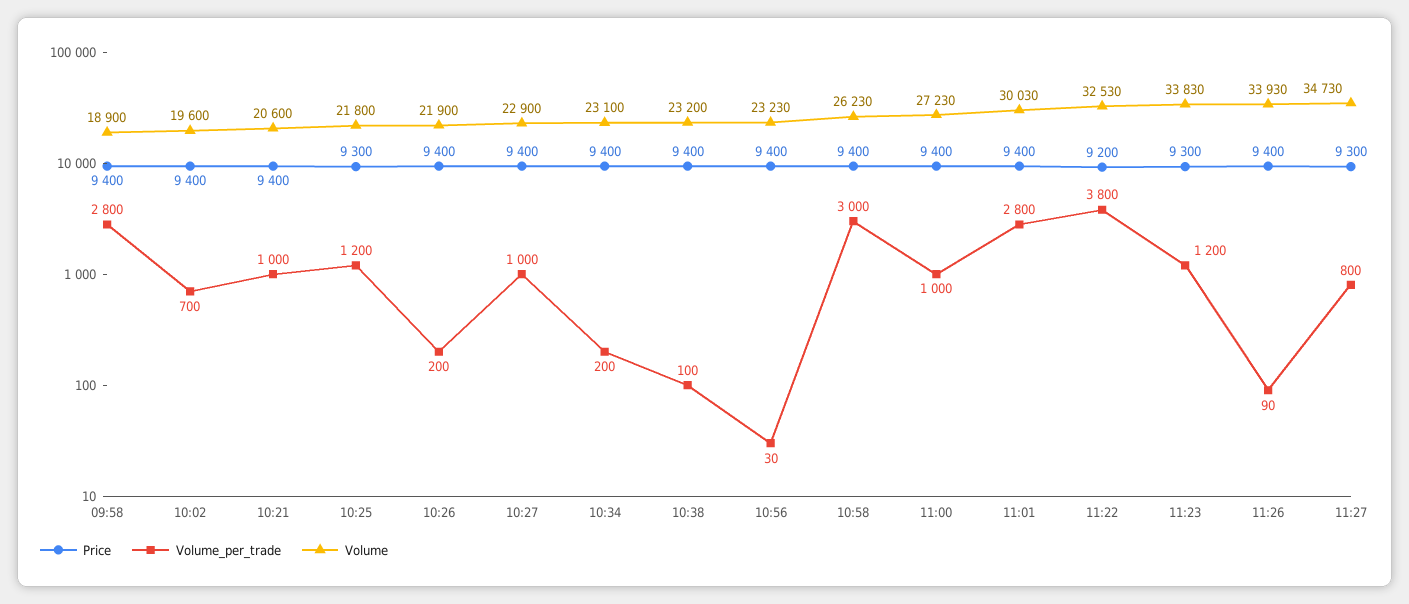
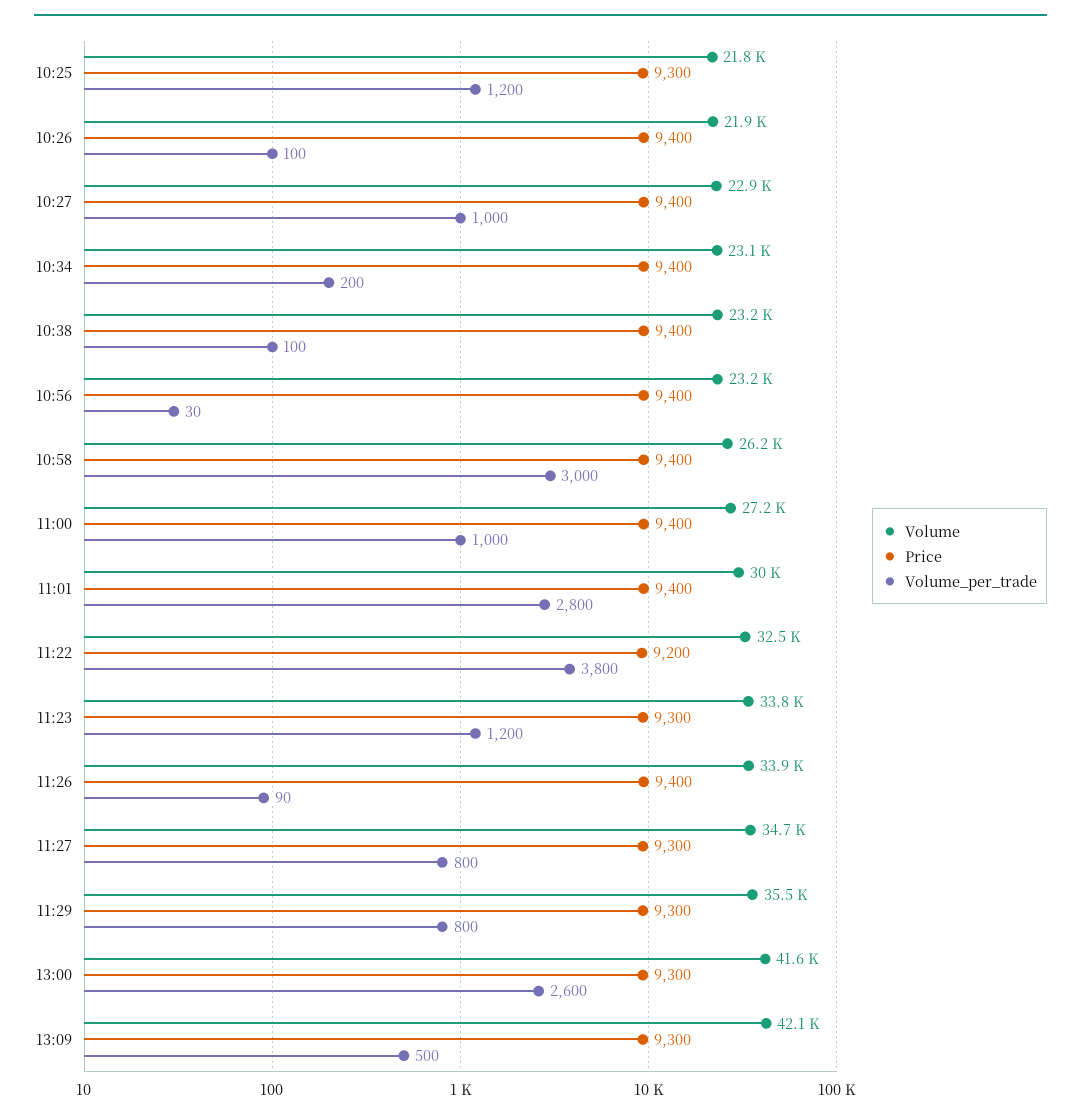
Price, 09:58: 9400 -> none
Volume_per_trade, 09:58: 2800 -> none
Volume, 09:58: 18900 -> none
Price, 10:02: 9400 -> none
Volume_per_trade, 10:02: 700 -> none
Volume, 10:02: 19600 -> none
Price, 10:21: 9400 -> none
Volume_per_trade, 10:21: 1000 -> none
Volume, 10:21: 20600 -> none
Volume_per_trade, 10:26: 200 -> 100
Volume, 11:29: none -> 35500
Price, 11:29: none -> 9300
Volume_per_trade, 11:29: none -> 800
Volume, 13:00: none -> 41600
Price, 13:00: none -> 9300
Volume_per_trade, 13:00: none -> 2600
Volume, 13:09: none -> 42100
Price, 13:09: none -> 9300
Volume_per_trade, 13:09: none -> 500

